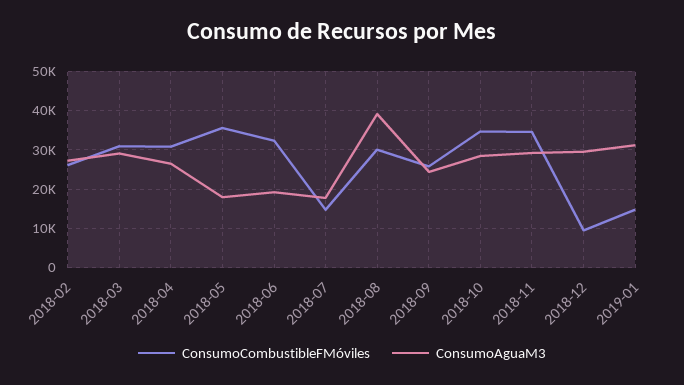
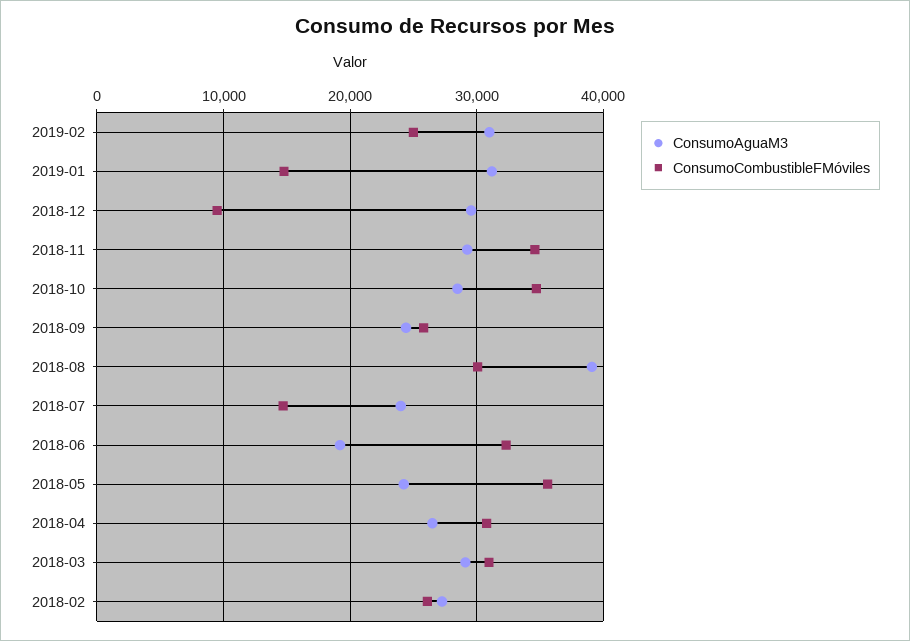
ConsumoAguaM3, 2018-05: 18000 -> 24000
ConsumoAguaM3, 2018-07: 18000 -> 24000
ConsumoAguaM3, 2019-02: none -> 31000
ConsumoCombustibleFMóviles, 2019-02: none -> 25000

